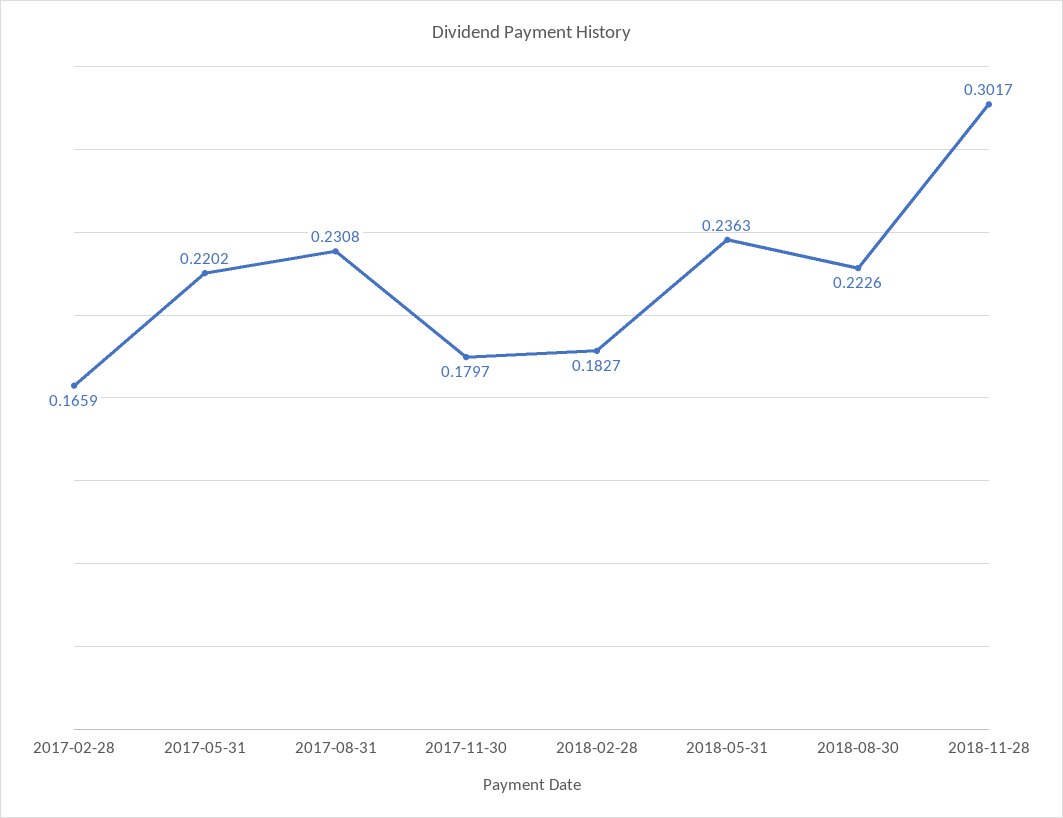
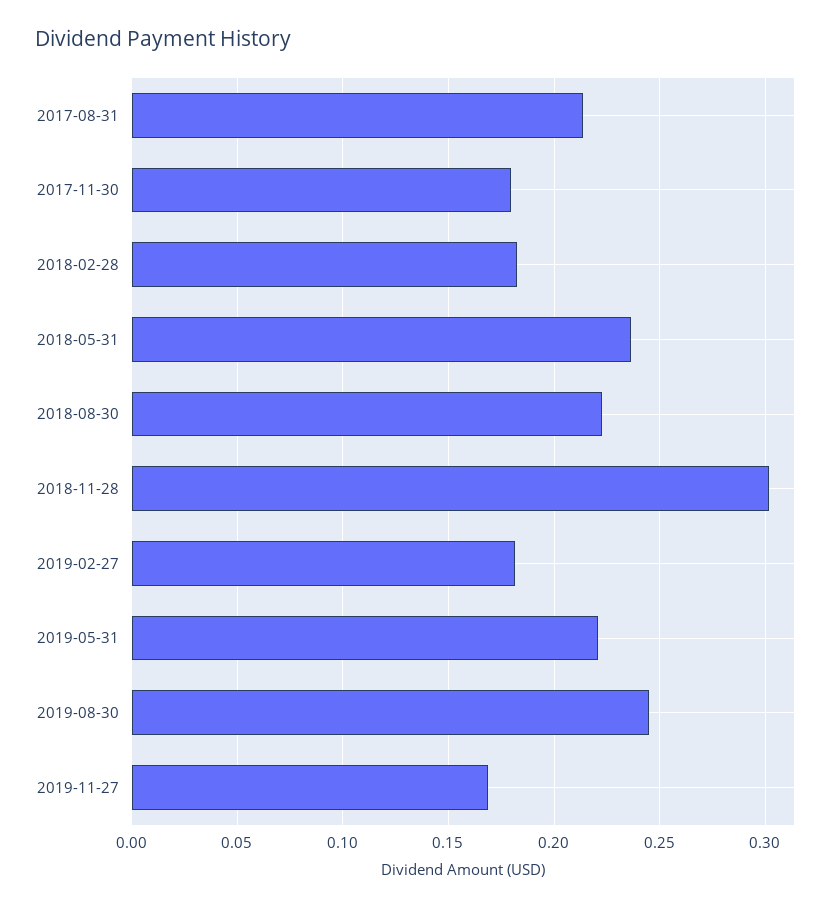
2017-02-28: 0.1659 -> none
2017-05-31: 0.2202 -> none
2017-08-31: 0.2308 -> 0.215
2019-02-27: none -> 0.18
2019-05-31: none -> 0.22
2019-08-30: none -> 0.245
2019-11-27: none -> 0.17

